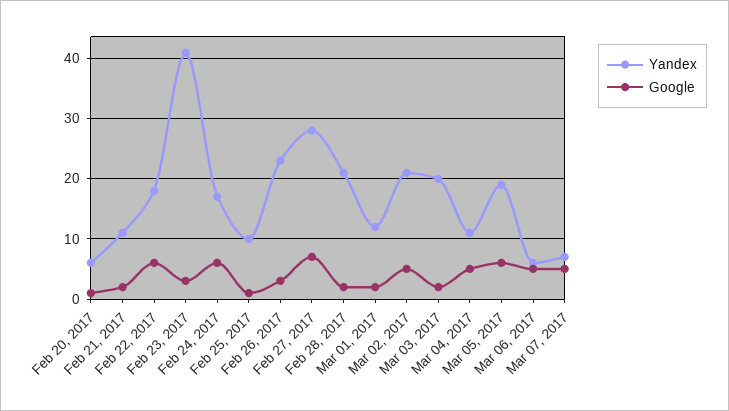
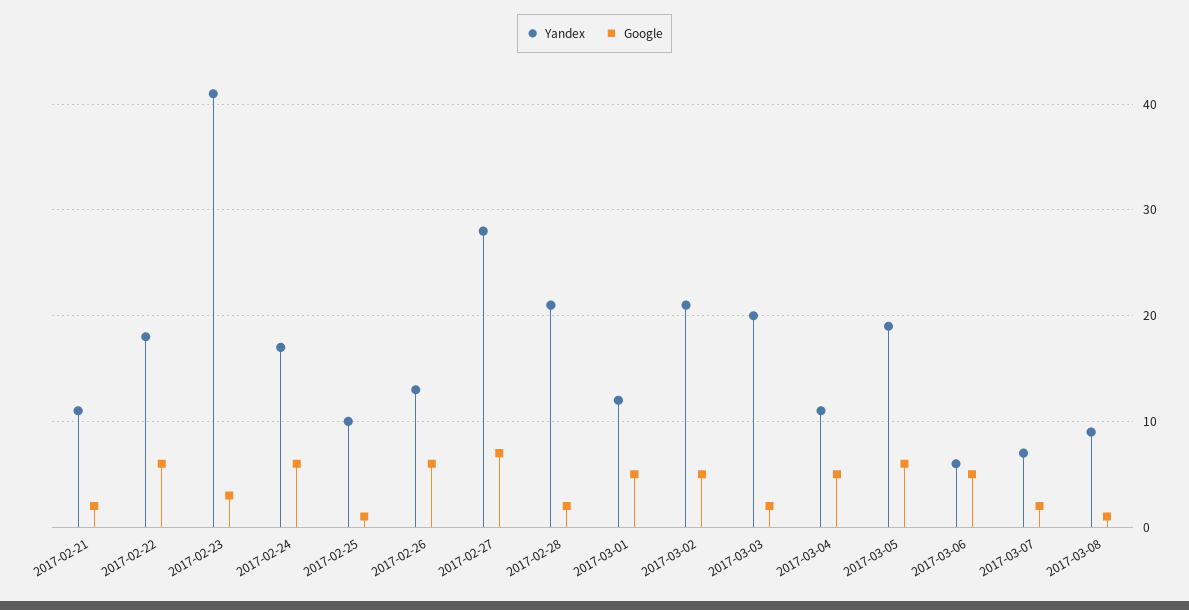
Yandex, Feb 20, 2017: 6 -> none
Google, Feb 20, 2017: 1 -> none
Yandex, Feb 26, 2017: 23 -> 13
Google, Feb 26, 2017: 3 -> 6
Google, Mar 01, 2017: 2 -> 5
Google, Mar 07, 2017: 5 -> 2
Yandex, 2017-03-08: none -> 9
Google, 2017-03-08: none -> 1

